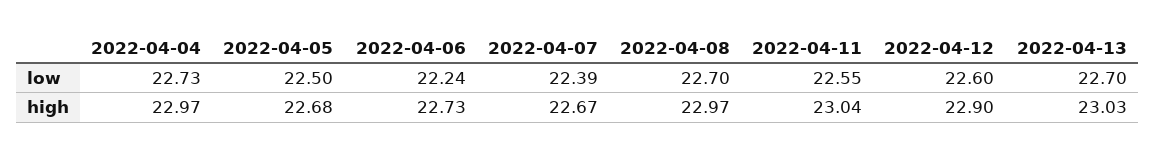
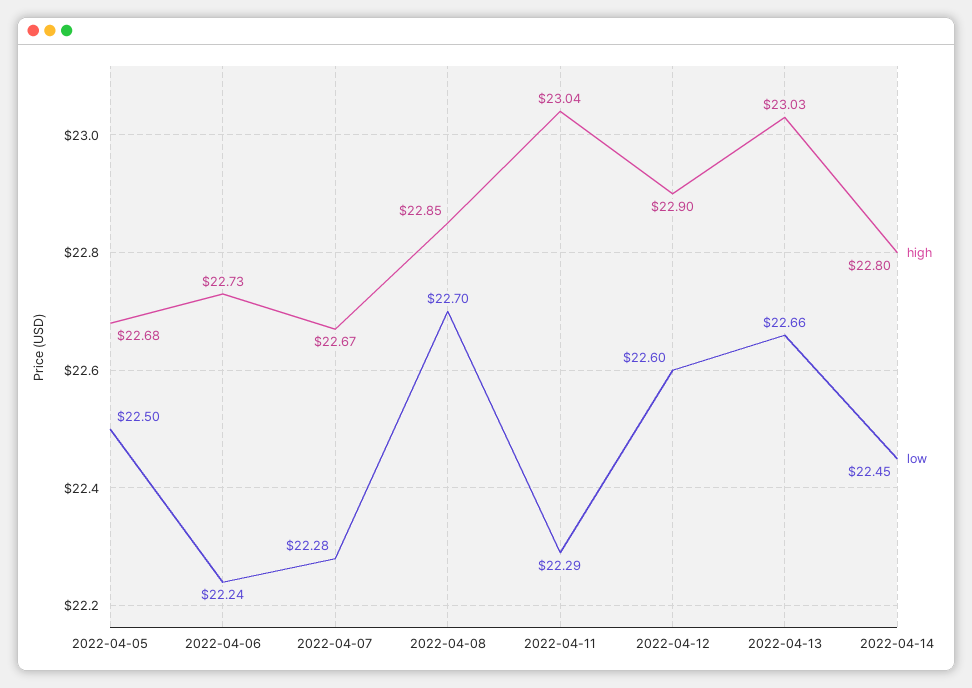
low, 2022-04-04: 22.73 -> none
low, 2022-04-07: 22.39 -> 22.28
low, 2022-04-11: 22.55 -> 22.29
low, 2022-04-13: 22.7 -> 22.66
high, 2022-04-04: 22.97 -> none
high, 2022-04-08: 22.97 -> 22.85
high, 2022-04-14: none -> 22.8
low, 2022-04-14: none -> 22.45

